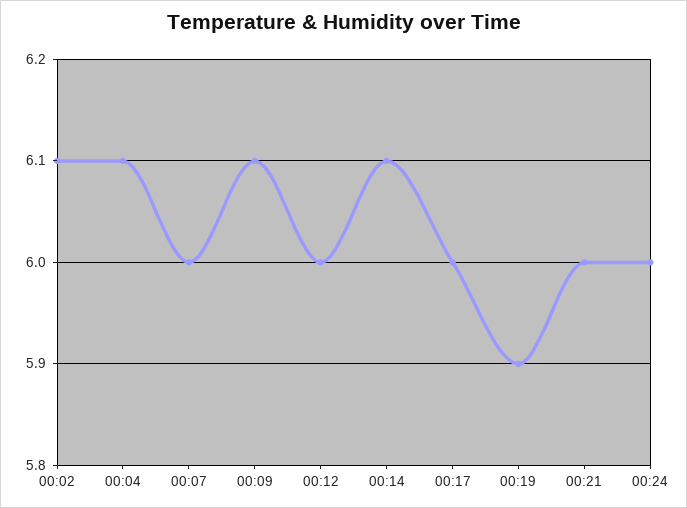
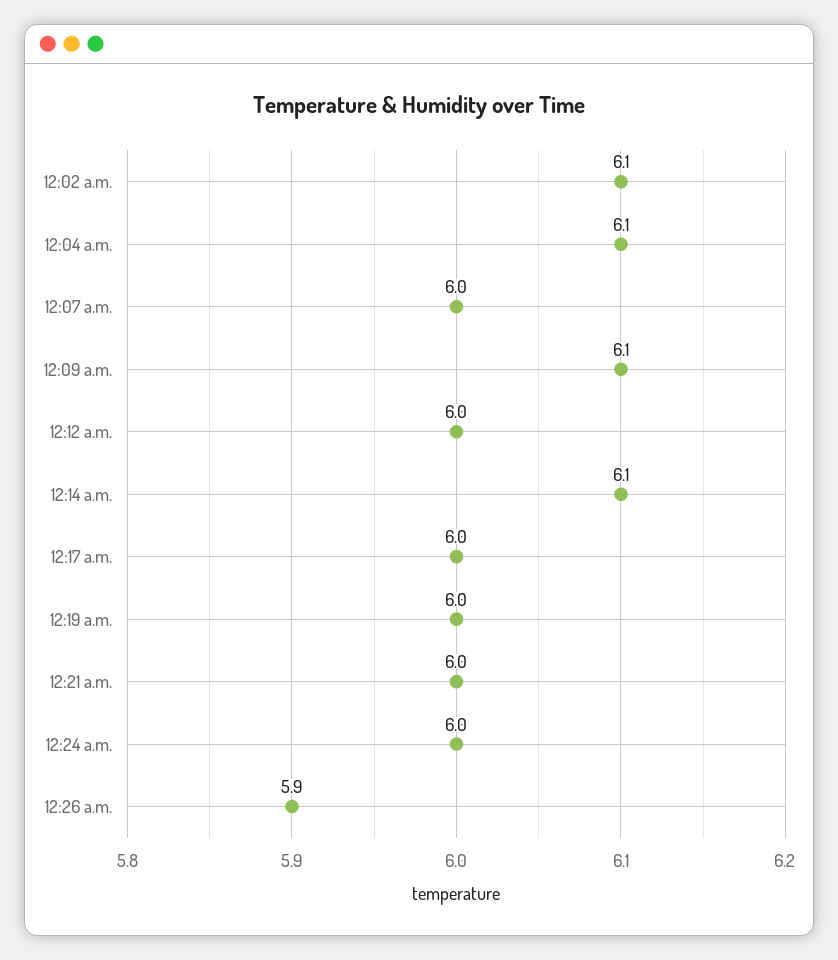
00:19: 5.9 -> 6
12:26 a.m.: none -> 5.9

